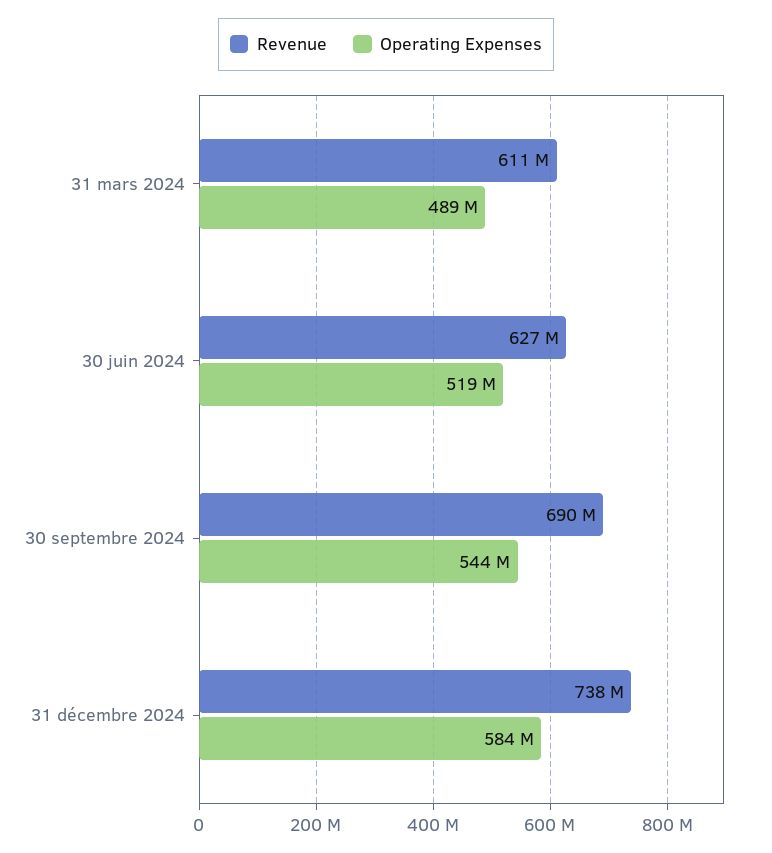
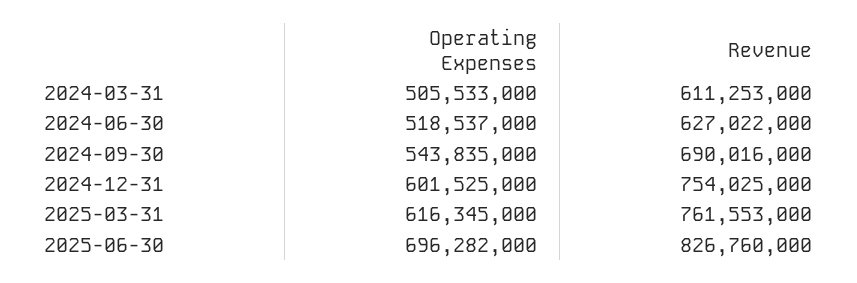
Operating Expenses, 31 mars 2024: 489000000 -> 505533000
Revenue, 31 décembre 2024: 738000000 -> 754025000
Operating Expenses, 31 décembre 2024: 584000000 -> 601525000
Operating Expenses, 2025-03-31: none -> 616345000
Revenue, 2025-03-31: none -> 761553000
Operating Expenses, 2025-06-30: none -> 696282000
Revenue, 2025-06-30: none -> 826760000

